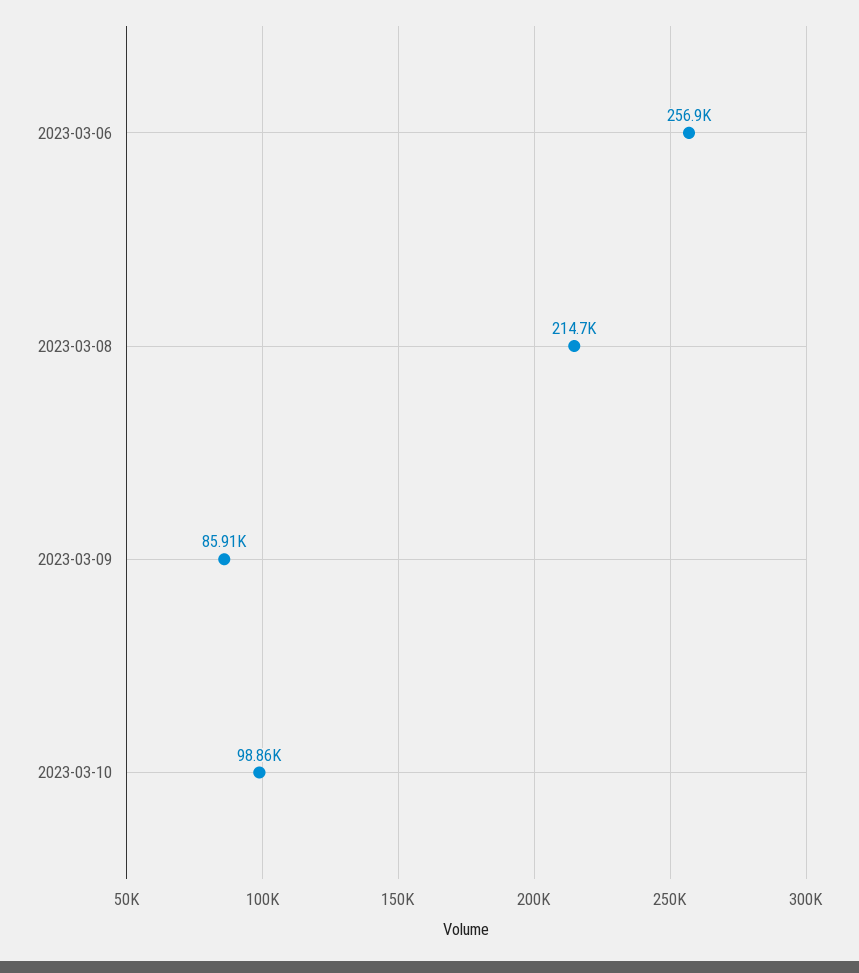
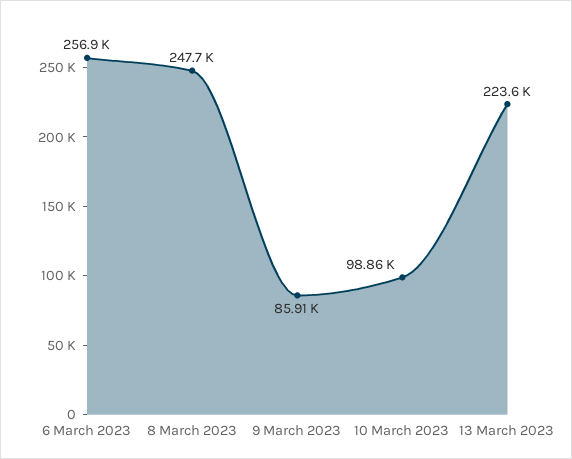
2023-03-08: 214700 -> 247700
13 March 2023: none -> 223600

